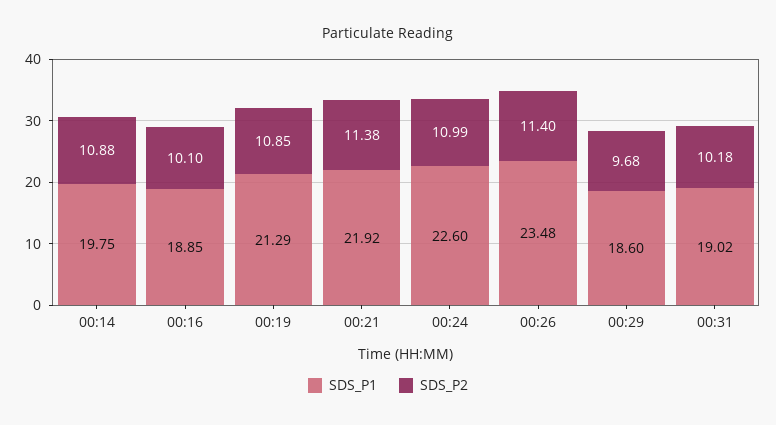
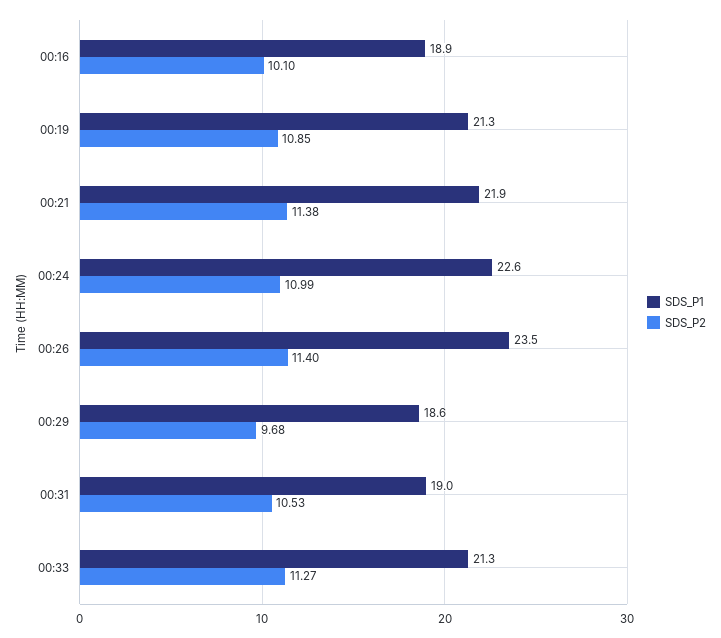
SDS_P1, 00:14: 19.75 -> none
SDS_P2, 00:14: 10.88 -> none
SDS_P2, 00:31: 10.18 -> 10.53
SDS_P1, 00:33: none -> 21.3
SDS_P2, 00:33: none -> 11.27

